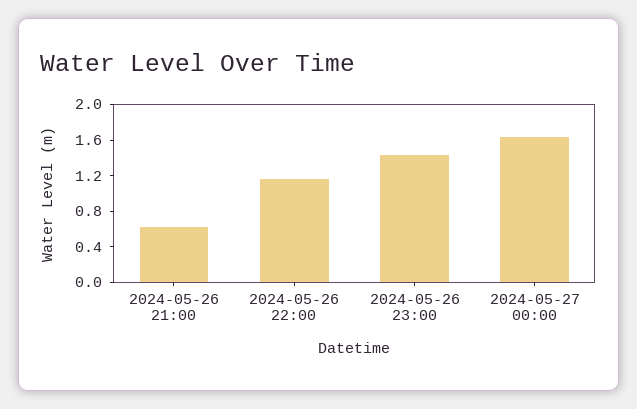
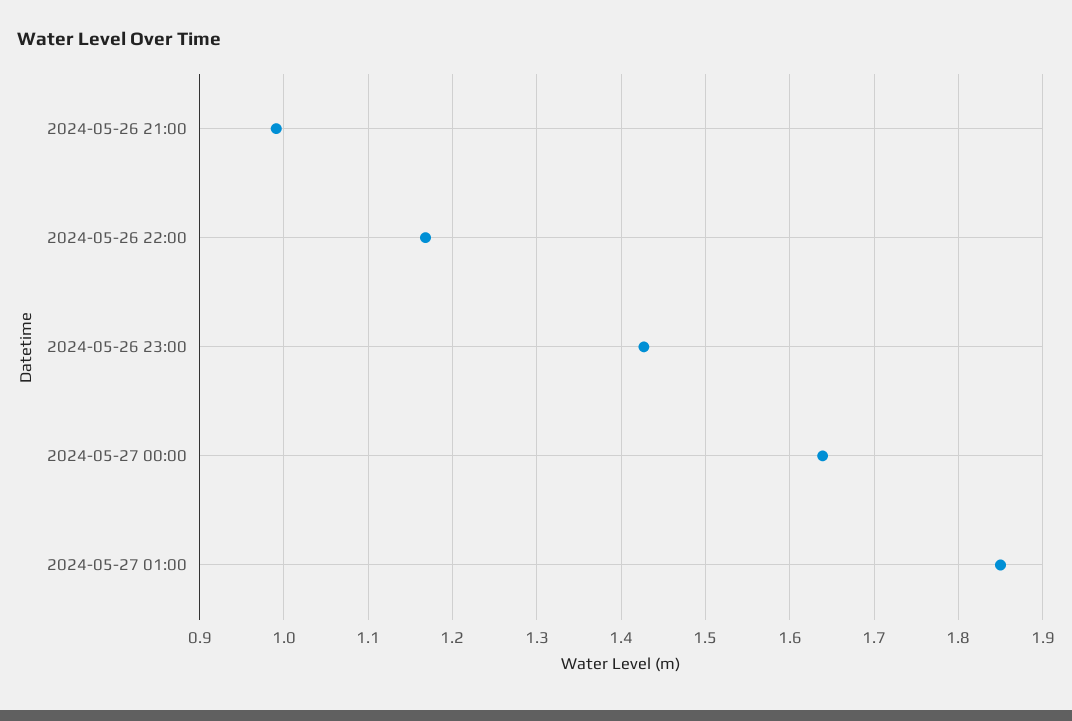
2024-05-26 21:00: 0.6 -> 0.99
2024-05-27 01:00: none -> 1.85

